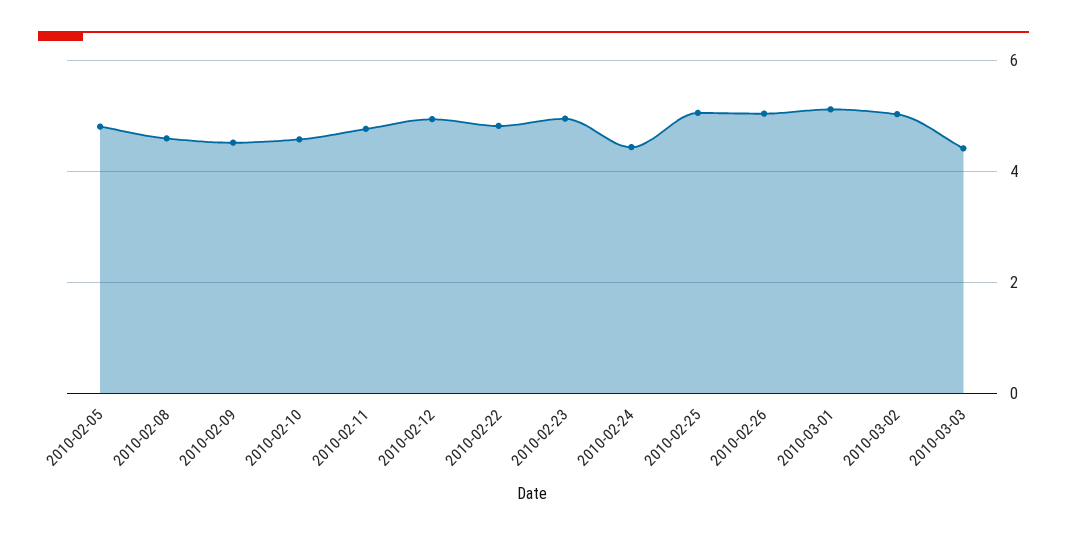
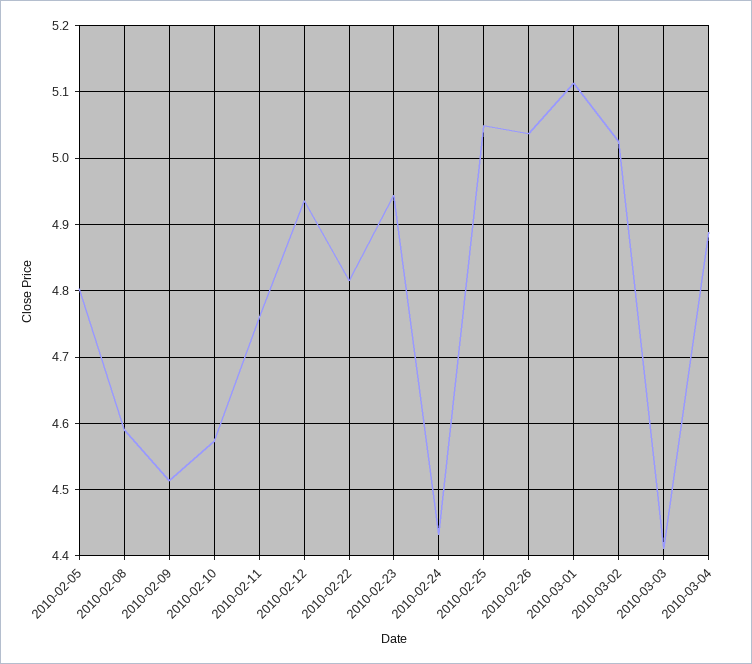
2010-03-04: none -> 4.89

